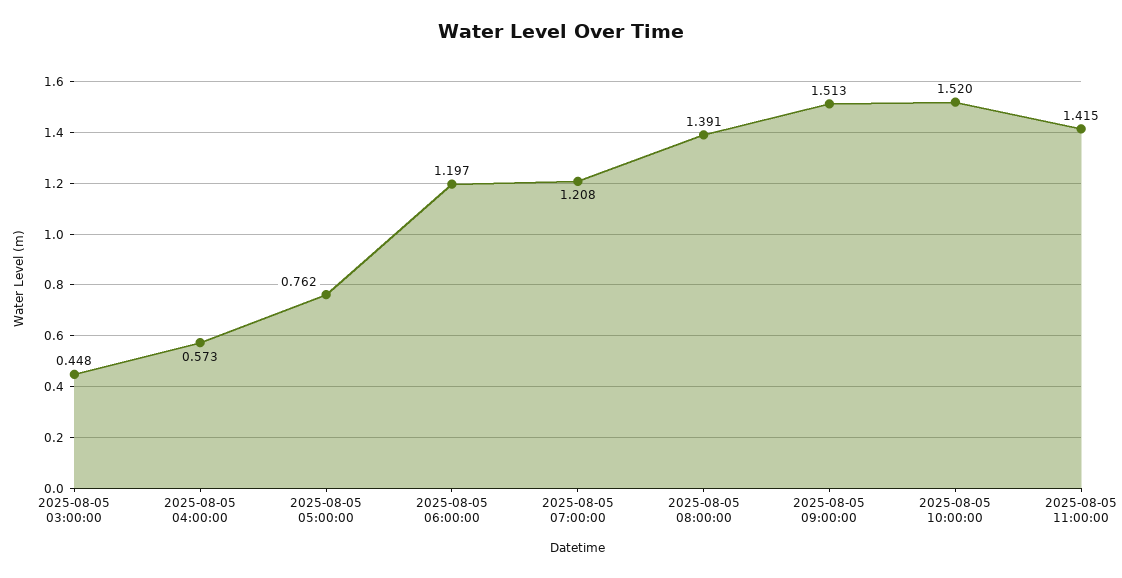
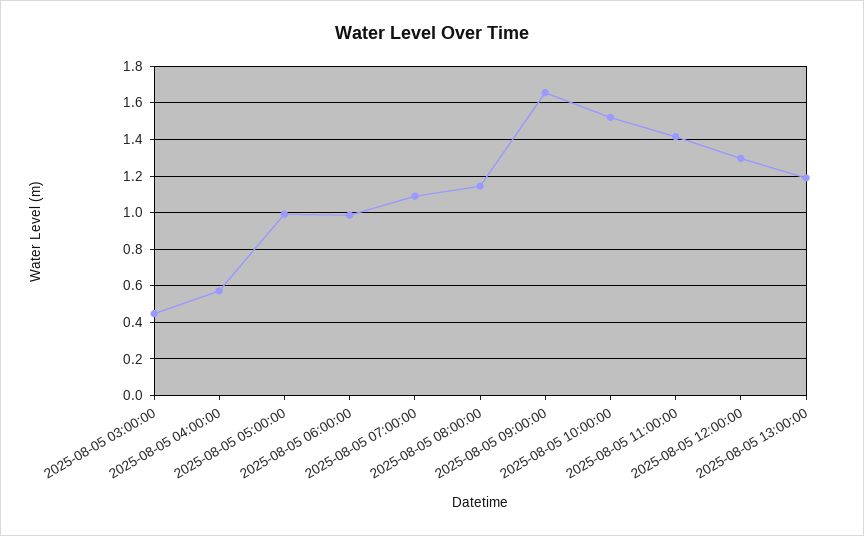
2025-08-05 05:00:00: 0.762 -> 1
2025-08-05 06:00:00: 1.197 -> 1
2025-08-05 07:00:00: 1.208 -> 1.1
2025-08-05 08:00:00: 1.391 -> 1.15
2025-08-05 09:00:00: 1.513 -> 1.65
2025-08-05 12:00:00: none -> 1.3
2025-08-05 13:00:00: none -> 1.2

